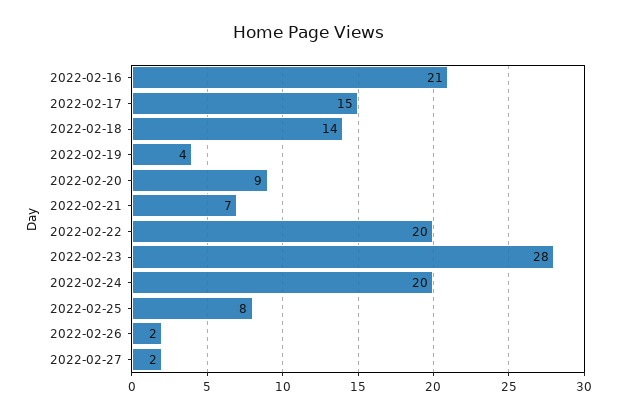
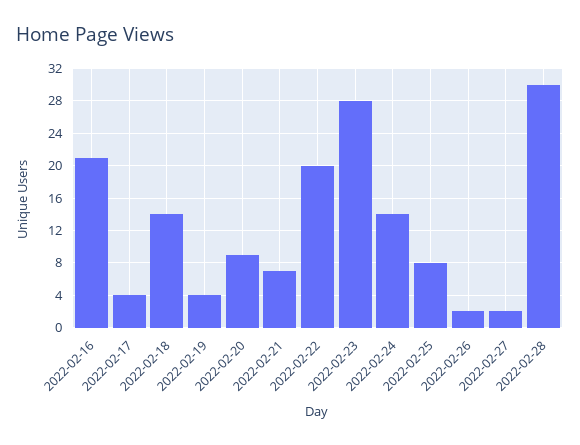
2022-02-17: 15 -> 4
2022-02-24: 20 -> 14
2022-02-28: none -> 30

